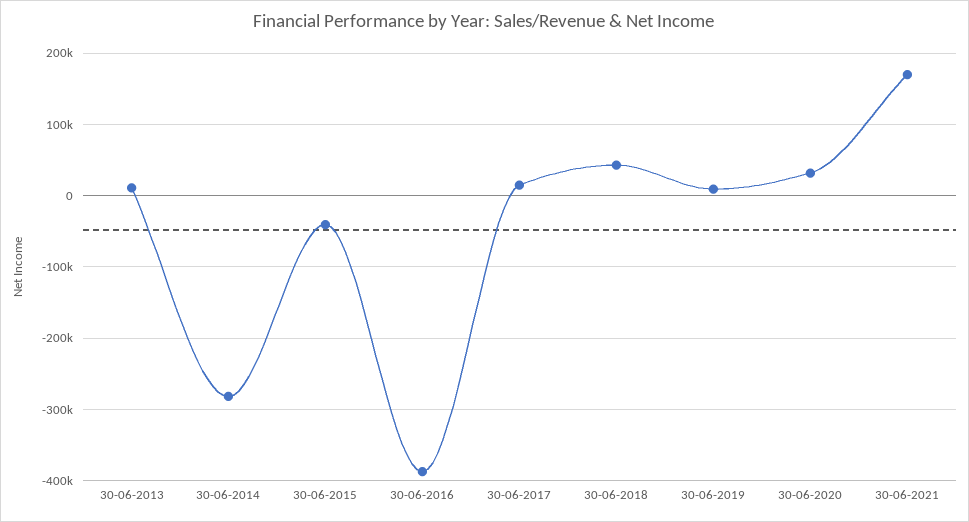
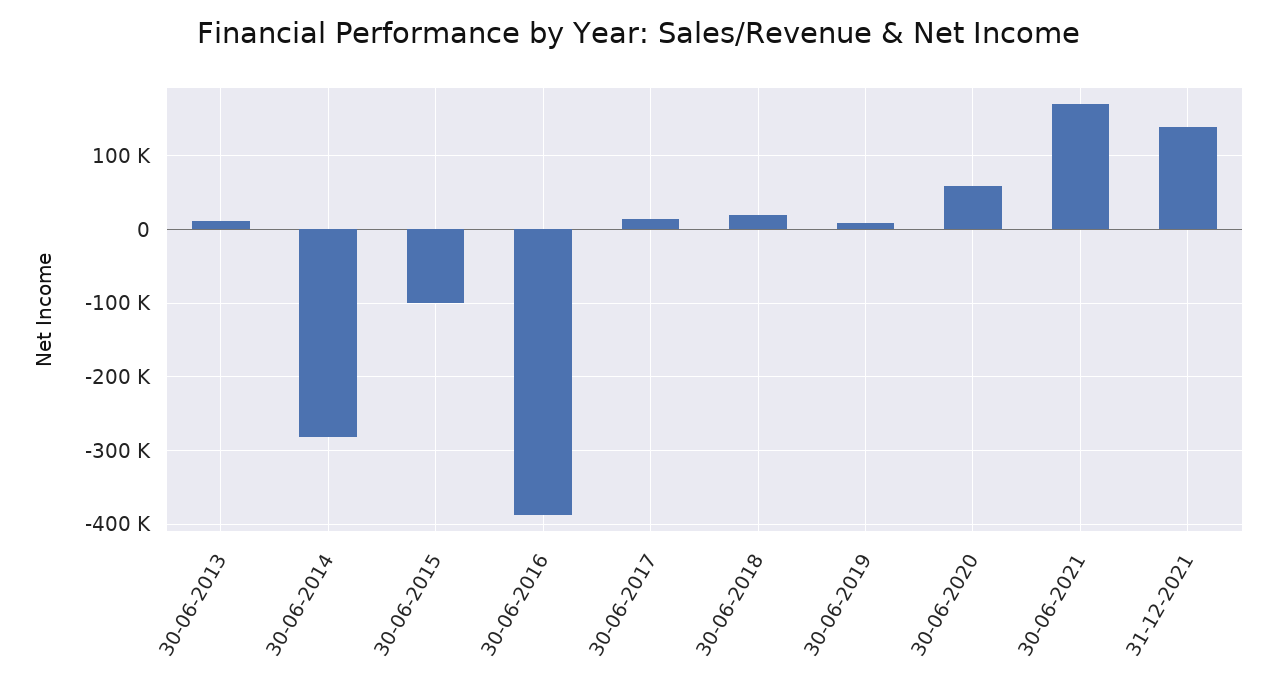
30-06-2015: -40000 -> -100000
30-06-2018: 40000 -> 20000
30-06-2020: 30000 -> 60000
31-12-2021: none -> 140000

